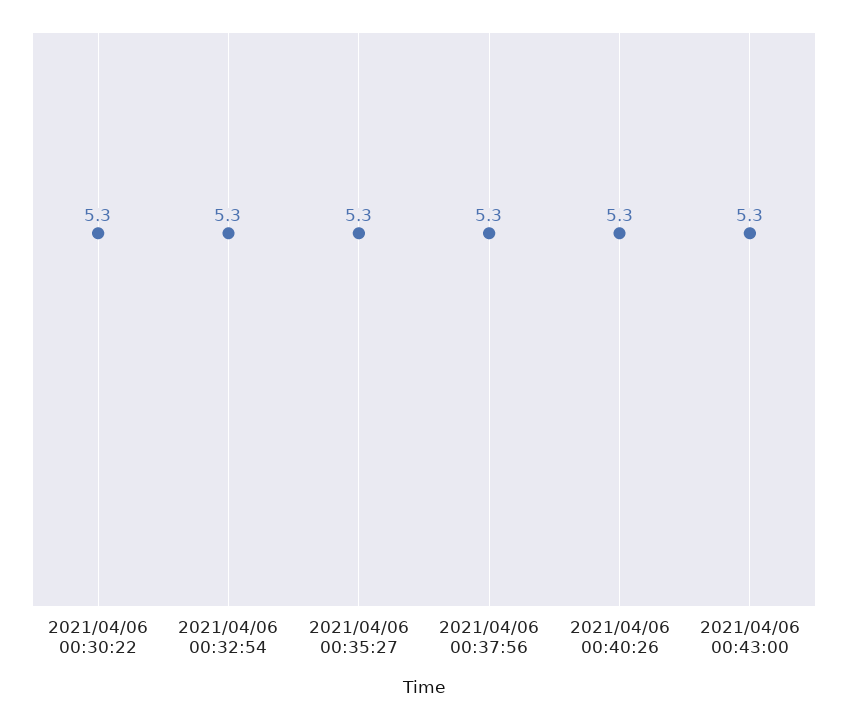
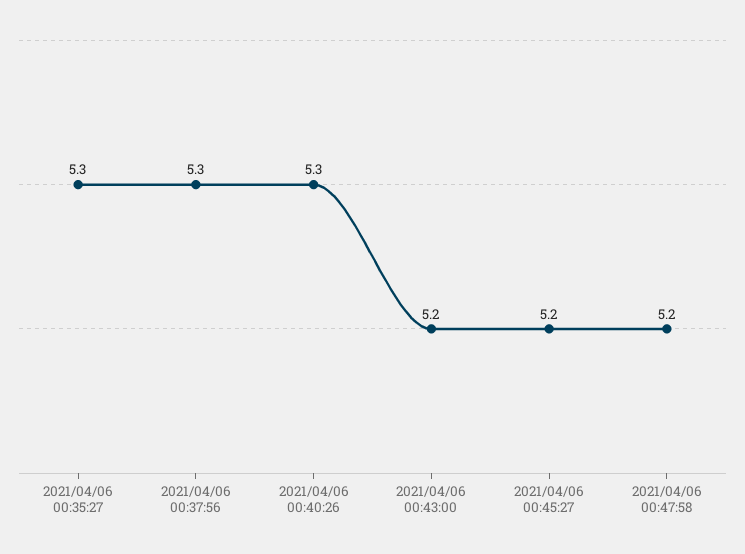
2021/04/06 00:30:22: 5.3 -> none
2021/04/06 00:32:54: 5.3 -> none
2021/04/06 00:43:00: 5.3 -> 5.2
2021/04/06 00:45:27: none -> 5.2
2021/04/06 00:47:58: none -> 5.2

